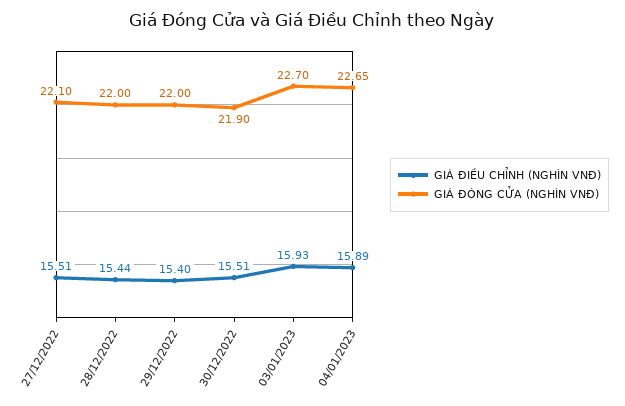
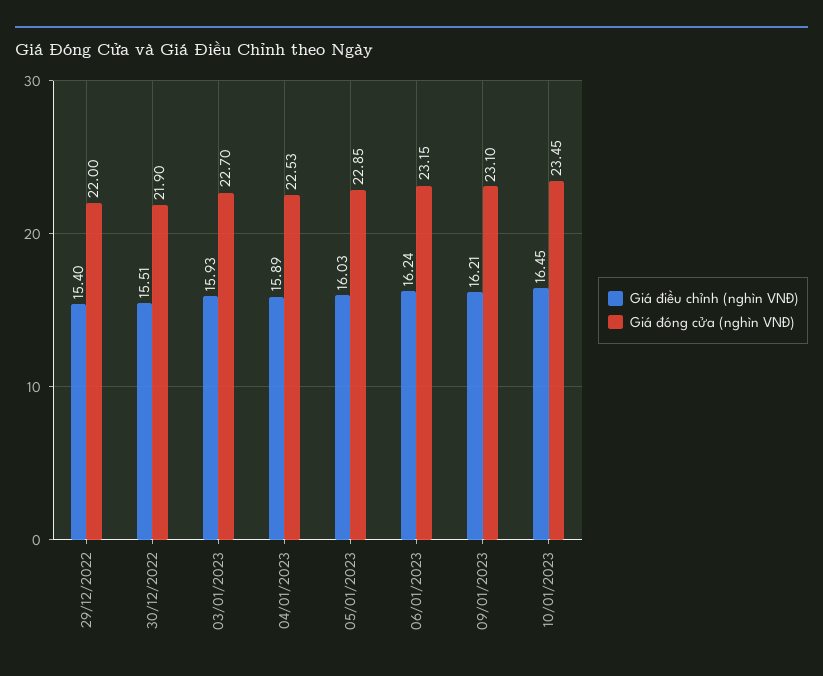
GIÁ ĐIỀU CHỈNH (NGHÌN VNĐ), 27/12/2022: 15.51 -> none
GIÁ ĐÓNG CỬA (NGHÌN VNĐ), 27/12/2022: 22.1 -> none
GIÁ ĐIỀU CHỈNH (NGHÌN VNĐ), 28/12/2022: 15.44 -> none
GIÁ ĐÓNG CỬA (NGHÌN VNĐ), 28/12/2022: 22 -> none
GIÁ ĐÓNG CỬA (NGHÌN VNĐ), 04/01/2023: 22.65 -> 22.53
GIÁ ĐIỀU CHỈNH (NGHÌN VNĐ), 05/01/2023: none -> 16.03
GIÁ ĐÓNG CỬA (NGHÌN VNĐ), 05/01/2023: none -> 22.85
GIÁ ĐIỀU CHỈNH (NGHÌN VNĐ), 06/01/2023: none -> 16.24
GIÁ ĐÓNG CỬA (NGHÌN VNĐ), 06/01/2023: none -> 23.15
GIÁ ĐIỀU CHỈNH (NGHÌN VNĐ), 09/01/2023: none -> 16.21
GIÁ ĐÓNG CỬA (NGHÌN VNĐ), 09/01/2023: none -> 23.1
GIÁ ĐIỀU CHỈNH (NGHÌN VNĐ), 10/01/2023: none -> 16.45
GIÁ ĐÓNG CỬA (NGHÌN VNĐ), 10/01/2023: none -> 23.45

